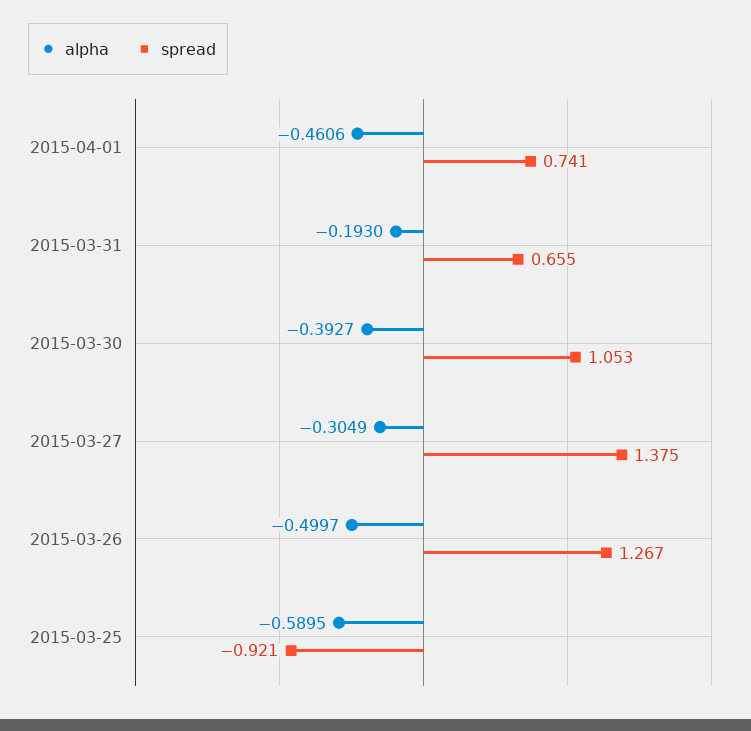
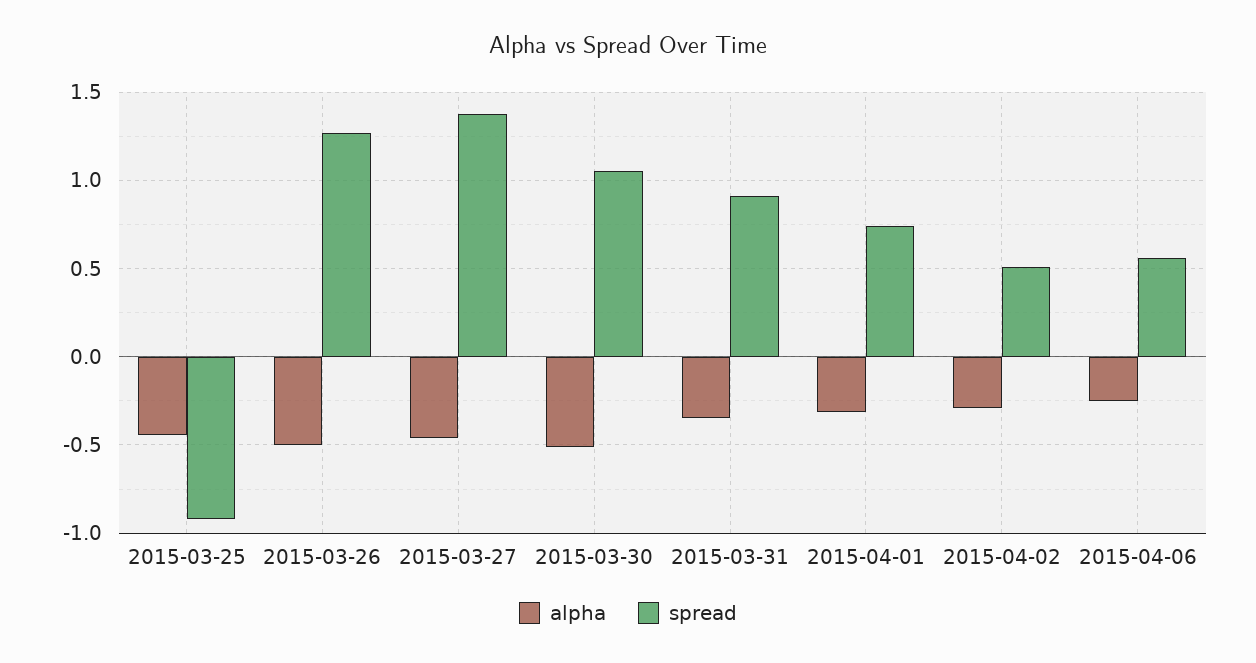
alpha, 2015-04-01: -0.4606 -> -0.3
alpha, 2015-03-31: -0.193 -> -0.35
spread, 2015-03-31: 0.655 -> 0.9
alpha, 2015-03-30: -0.3927 -> -0.5
alpha, 2015-03-27: -0.3049 -> -0.45
alpha, 2015-03-25: -0.5895 -> -0.45
alpha, 2015-04-02: none -> -0.3
spread, 2015-04-02: none -> 0.5
alpha, 2015-04-06: none -> -0.25
spread, 2015-04-06: none -> 0.55

